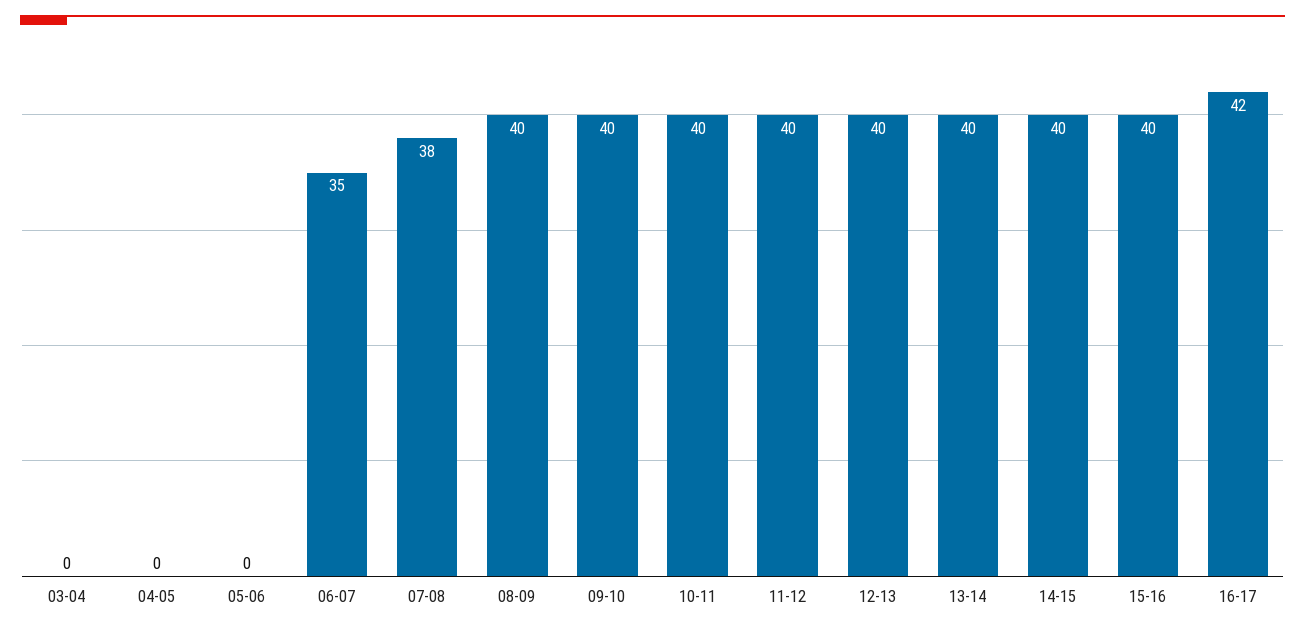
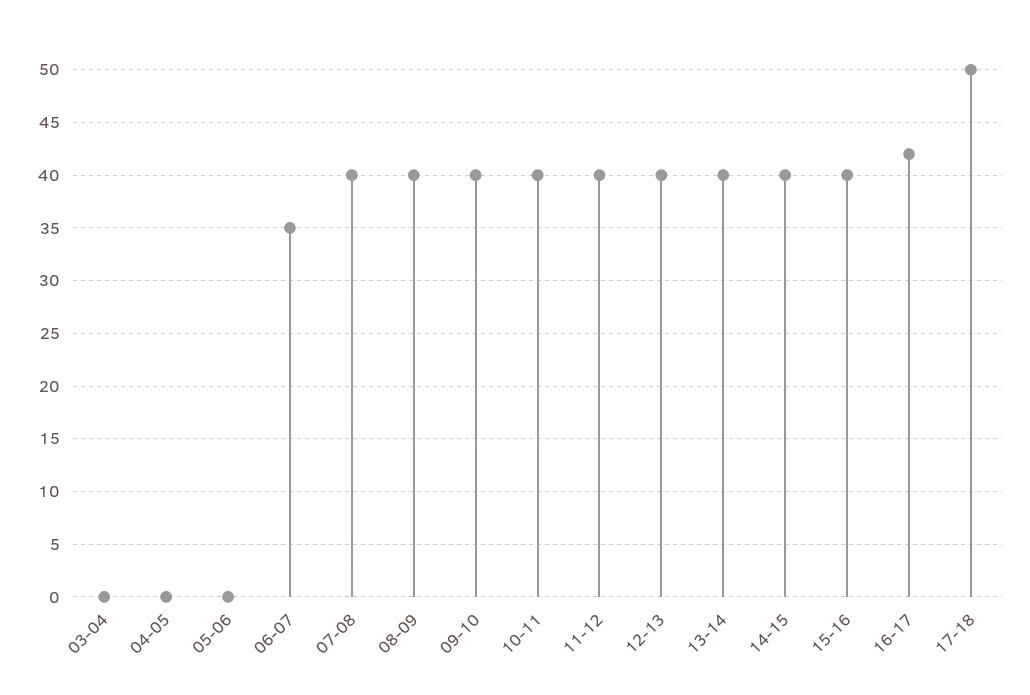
07-08: 38 -> 40
17-18: none -> 50

